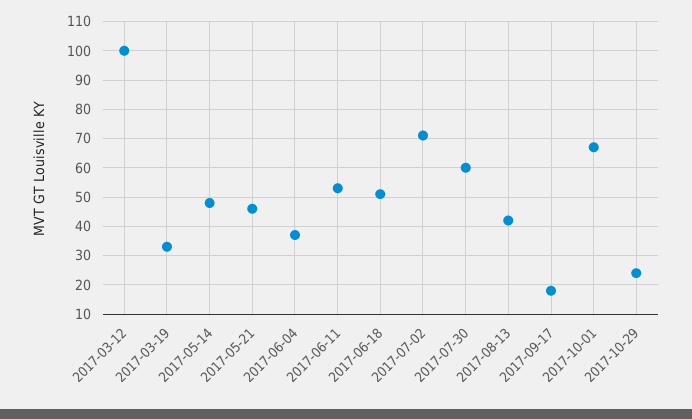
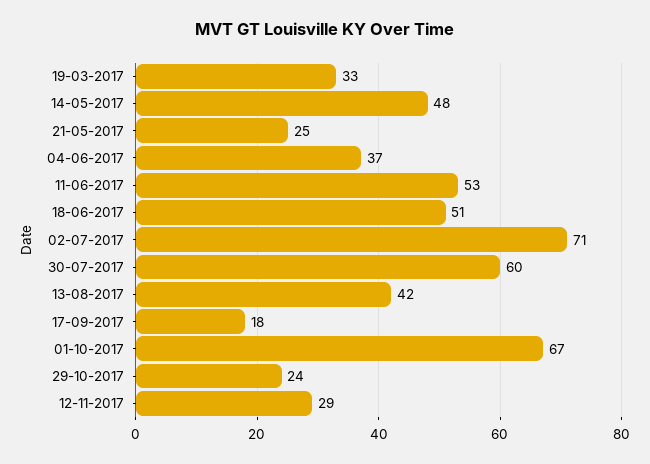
2017-03-12: 100 -> none
2017-05-21: 45 -> 25
12-11-2017: none -> 29

